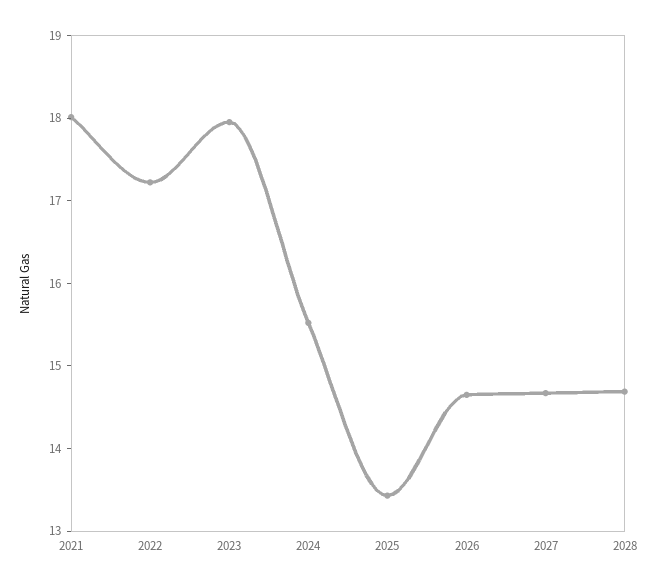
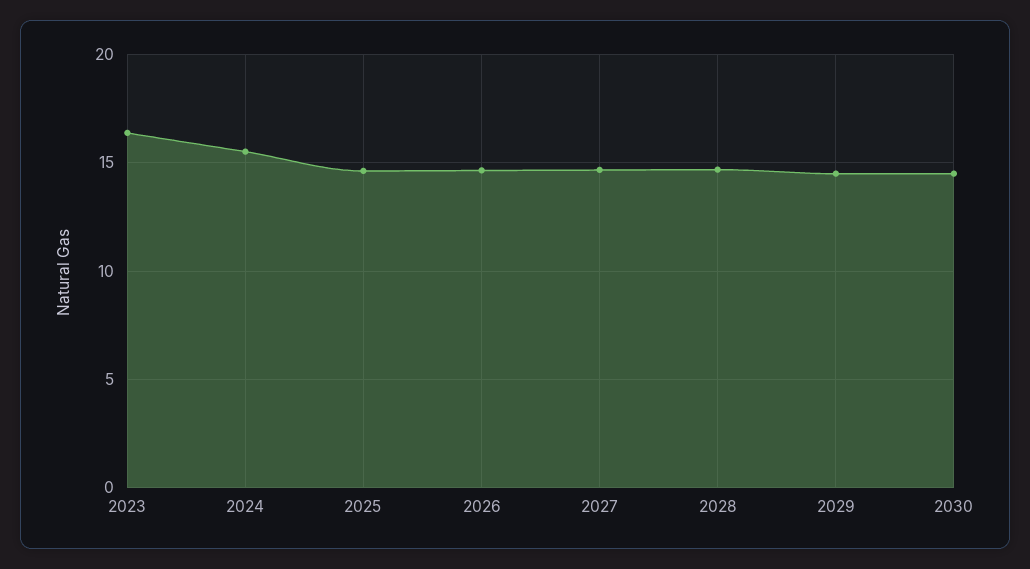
2021: 18 -> none
2022: 17.2 -> none
2023: 18 -> 16.5
2025: 13.4 -> 14.5
2029: none -> 14.5
2030: none -> 14.5

